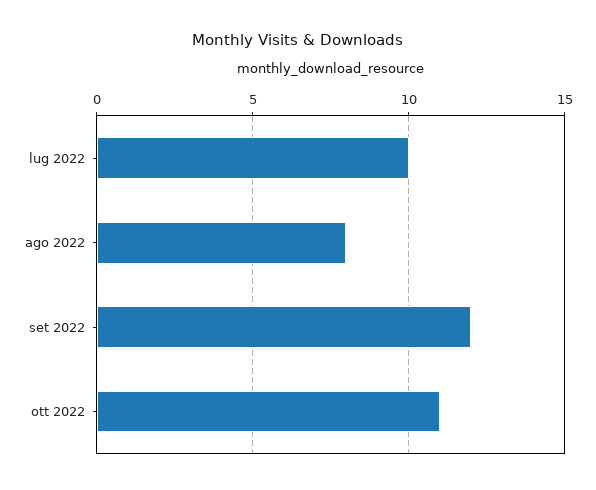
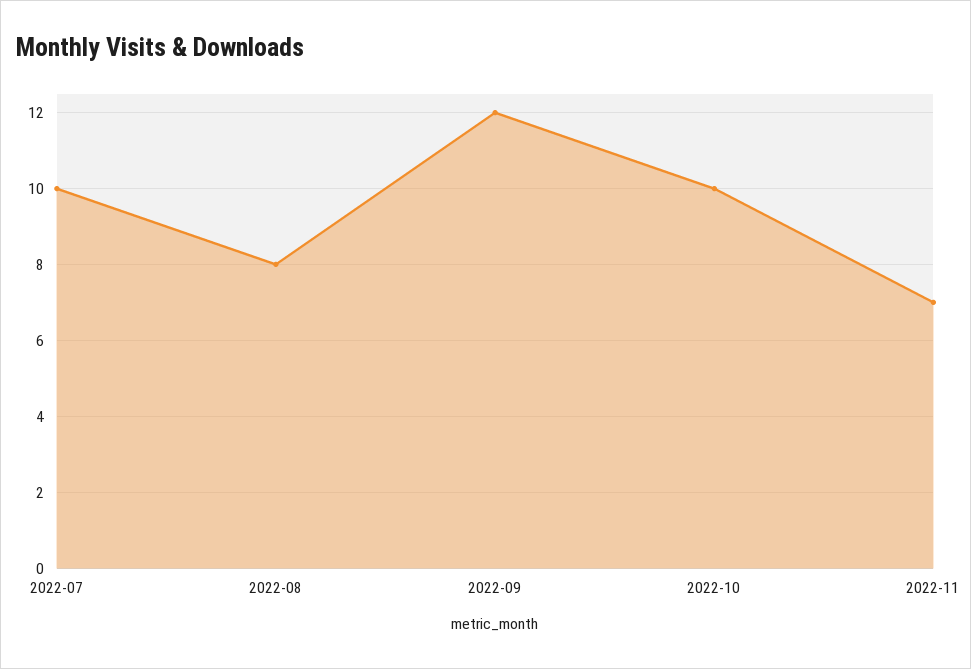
ott 2022: 11 -> 10
2022-11: none -> 7

